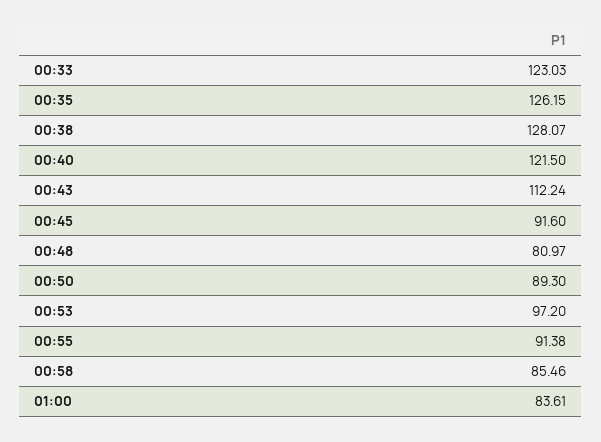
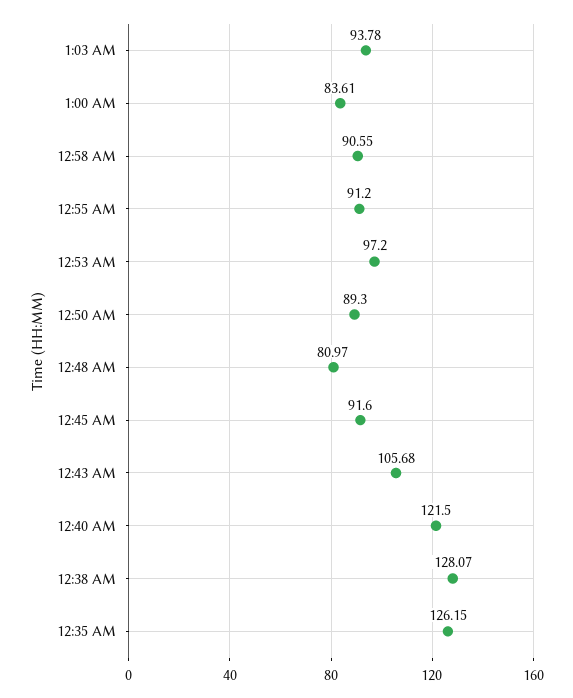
00:33: 123.03 -> none
00:43: 112.24 -> 105.68
00:55: 91.38 -> 91.2
00:58: 85.46 -> 90.55
1:03 AM: none -> 93.78

